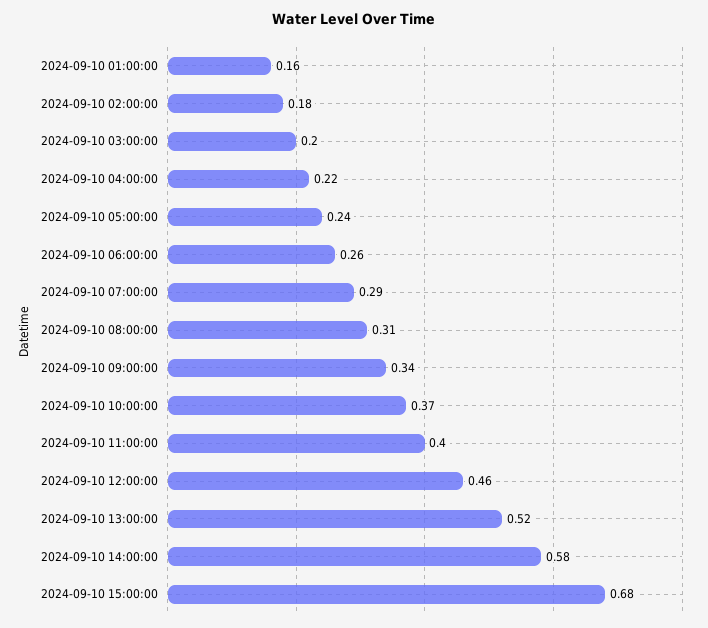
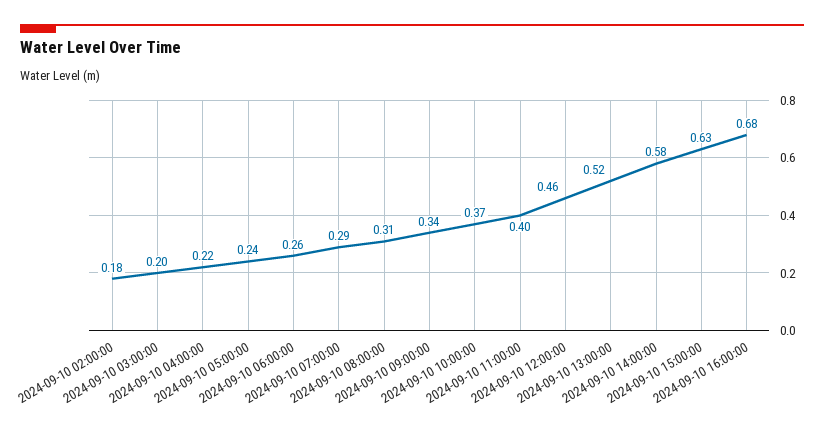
2024-09-10 01:00:00: 0.16 -> none
2024-09-10 15:00:00: 0.68 -> 0.63
2024-09-10 16:00:00: none -> 0.68

